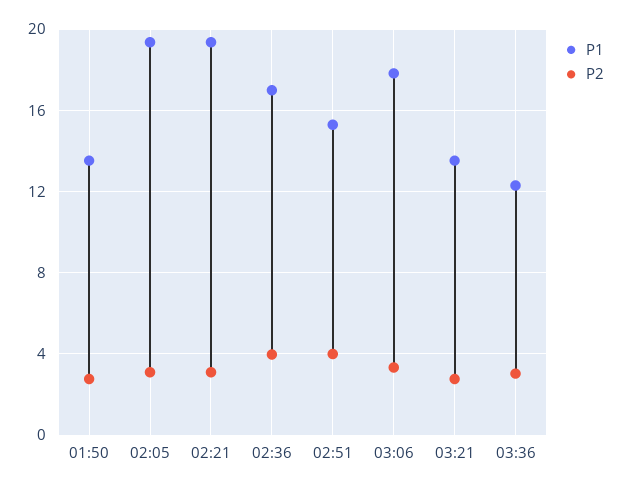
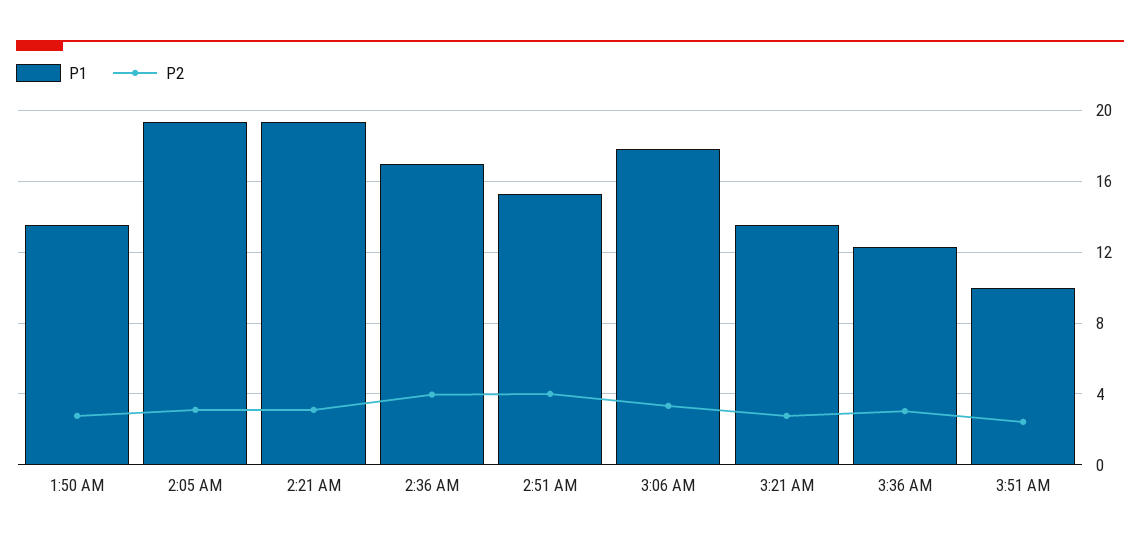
P1, 3:51 AM: none -> 10
P2, 3:51 AM: none -> 2.5

